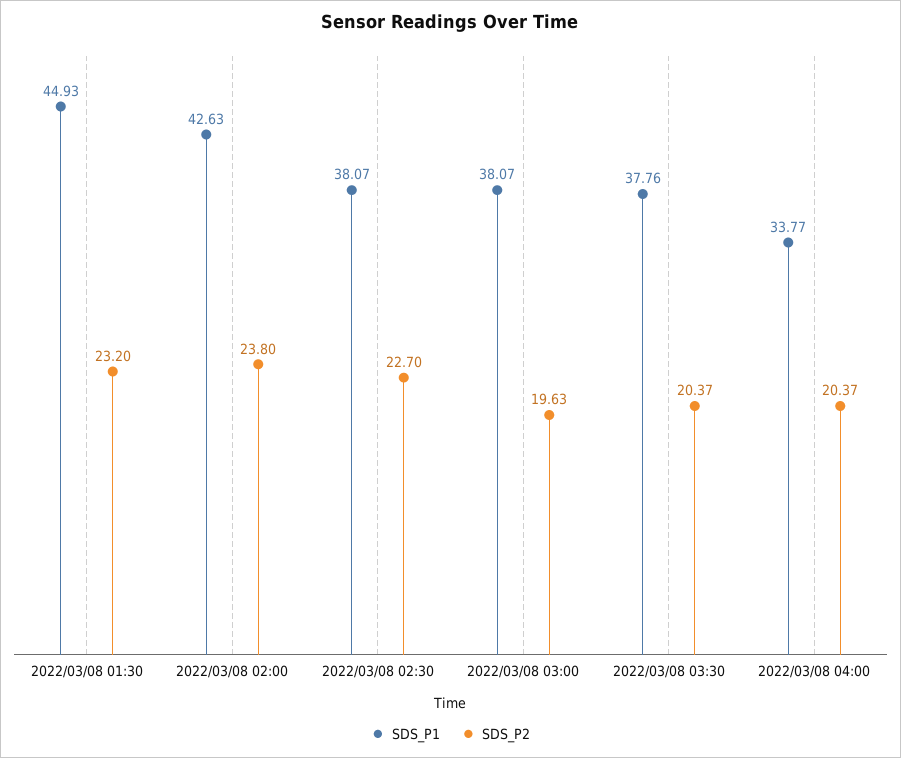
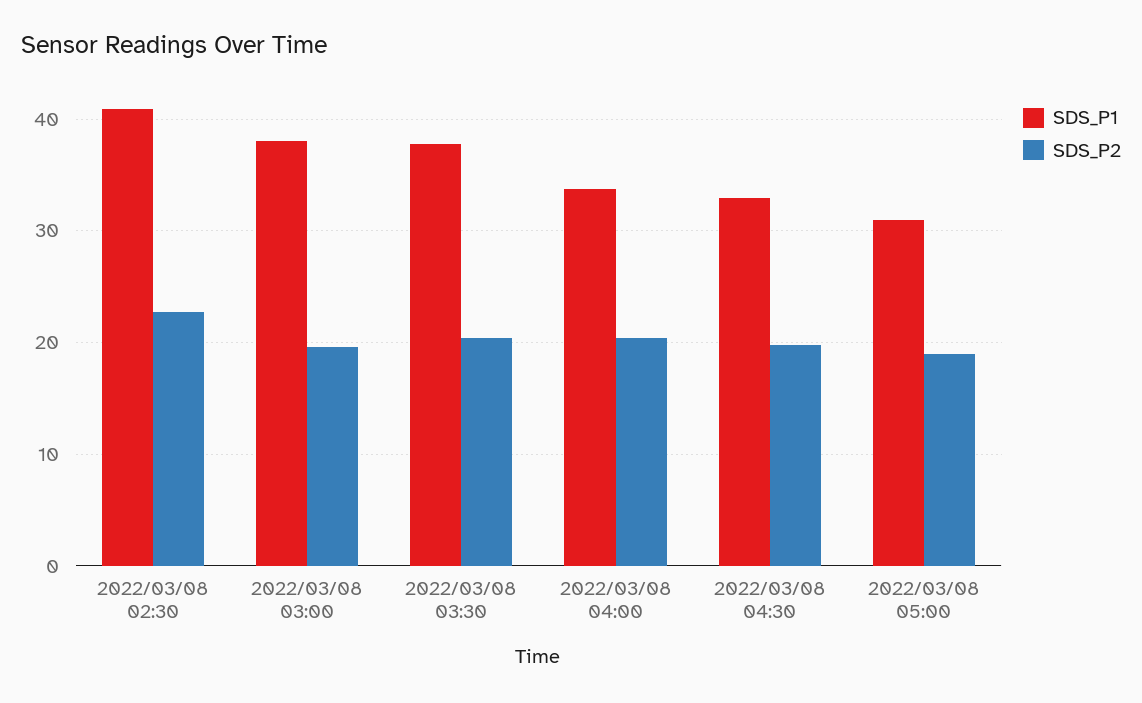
SDS_P1, 2022/03/08 01:30: 44.93 -> none
SDS_P2, 2022/03/08 01:30: 23.2 -> none
SDS_P1, 2022/03/08 02:00: 42.63 -> none
SDS_P2, 2022/03/08 02:00: 23.8 -> none
SDS_P1, 2022/03/08 02:30: 38.07 -> 41
SDS_P1, 2022/03/08 04:30: none -> 33
SDS_P2, 2022/03/08 04:30: none -> 20
SDS_P1, 2022/03/08 05:00: none -> 31
SDS_P2, 2022/03/08 05:00: none -> 19

